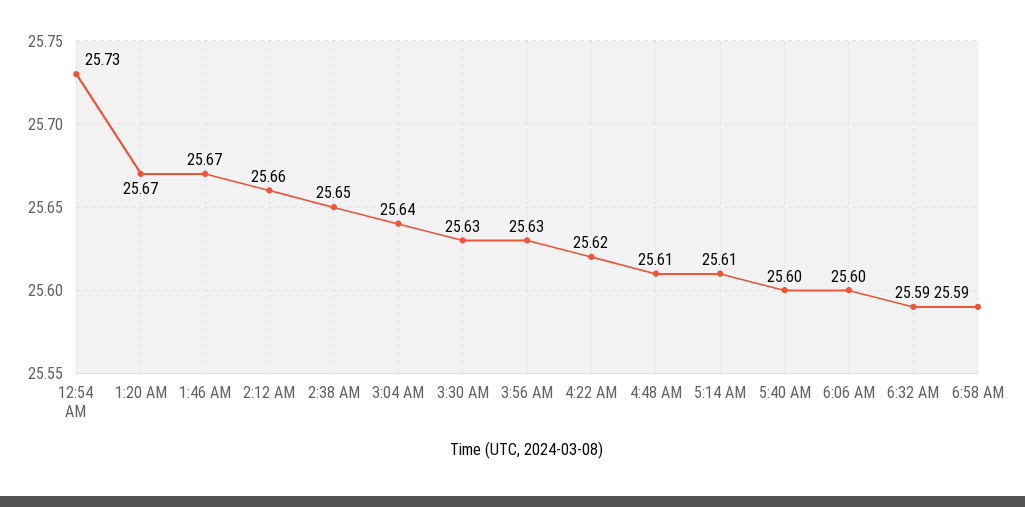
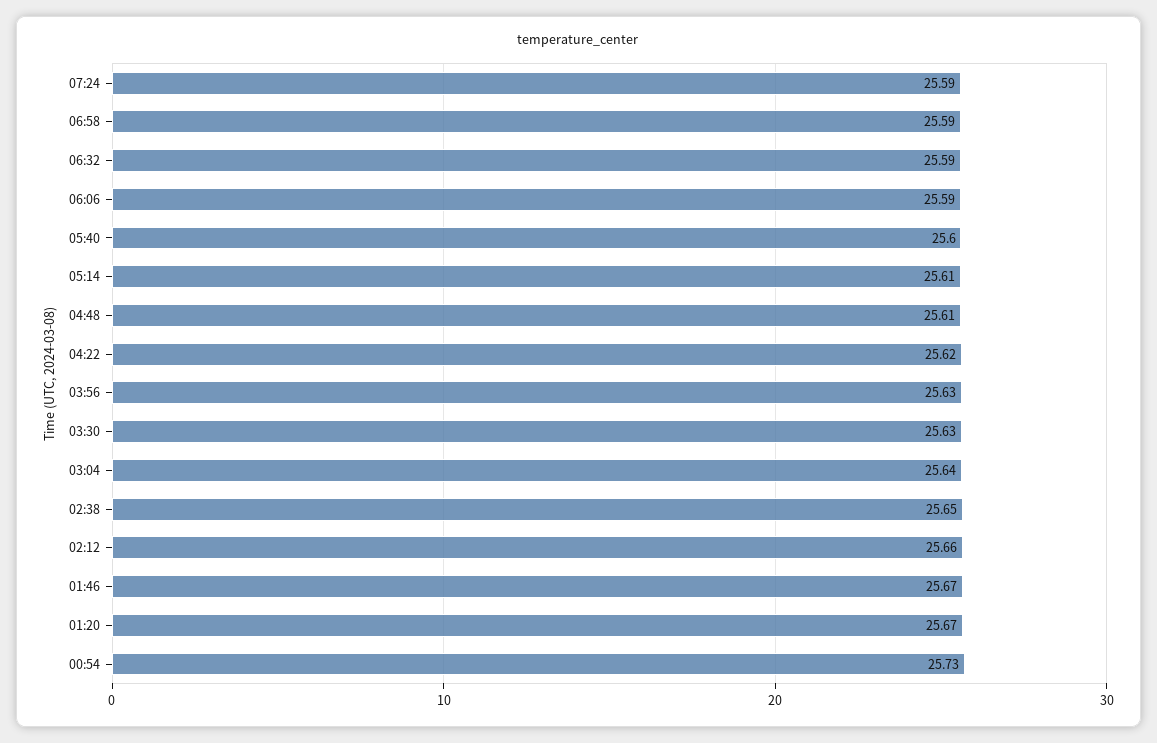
6:06 AM: 25.6 -> 25.59
07:24: none -> 25.59

